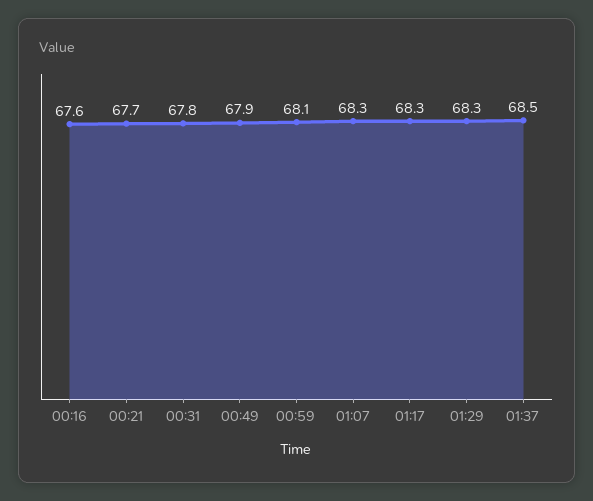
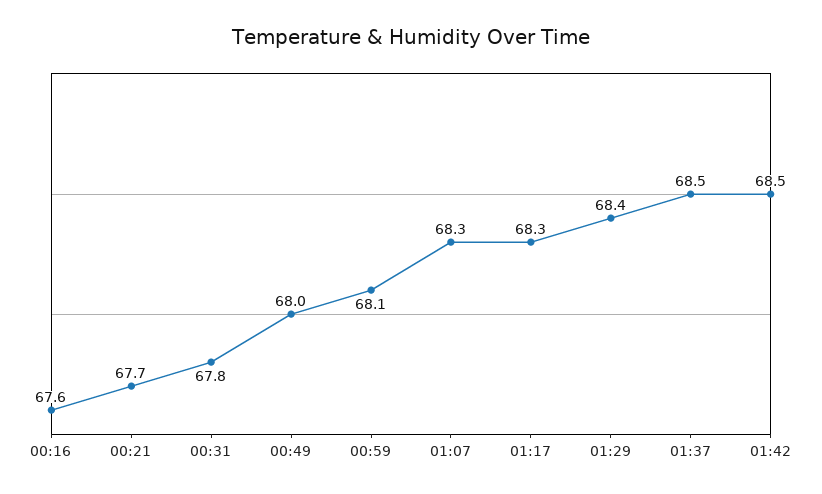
00:49: 67.9 -> 68
01:29: 68.3 -> 68.4
01:42: none -> 68.5

